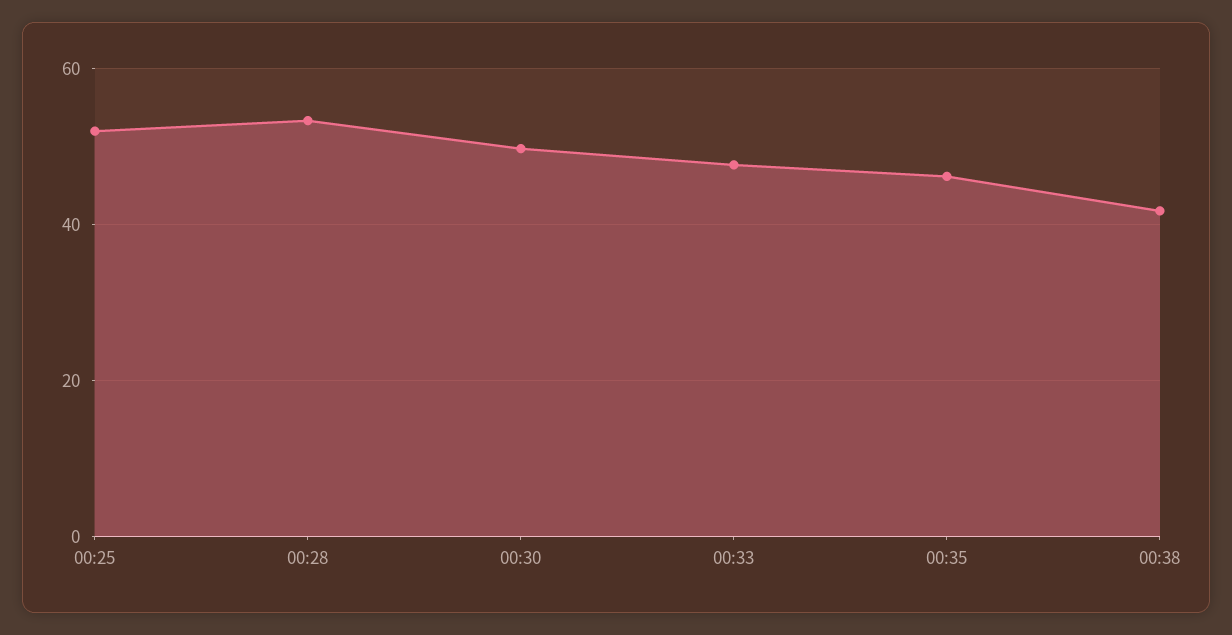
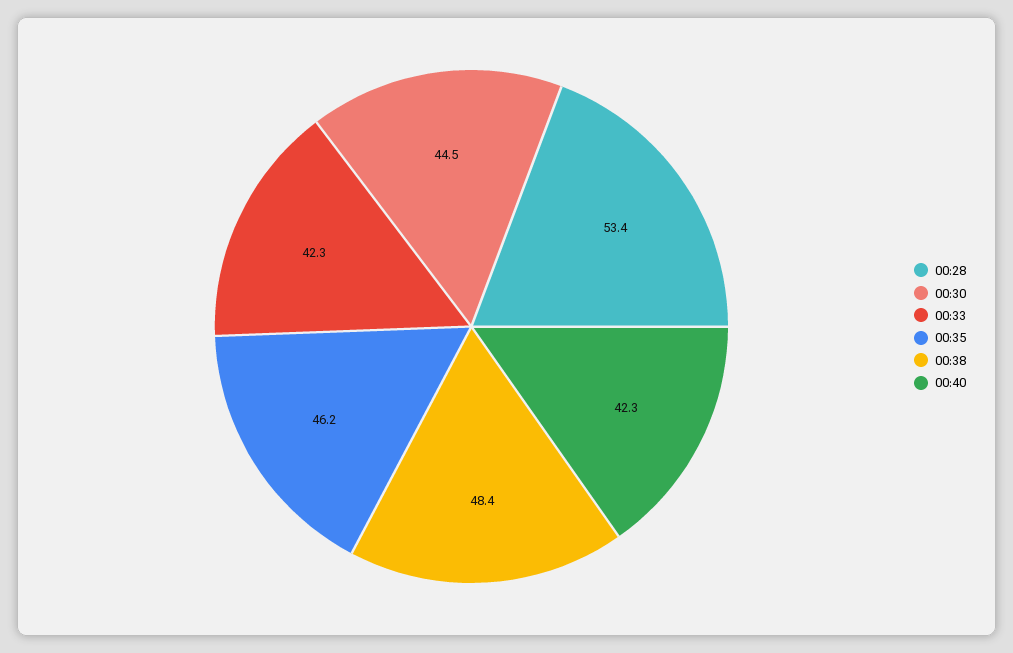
00:25: 52 -> none
00:30: 50 -> 44.5
00:33: 48 -> 42.3
00:38: 42 -> 48.4
00:40: none -> 42.3

